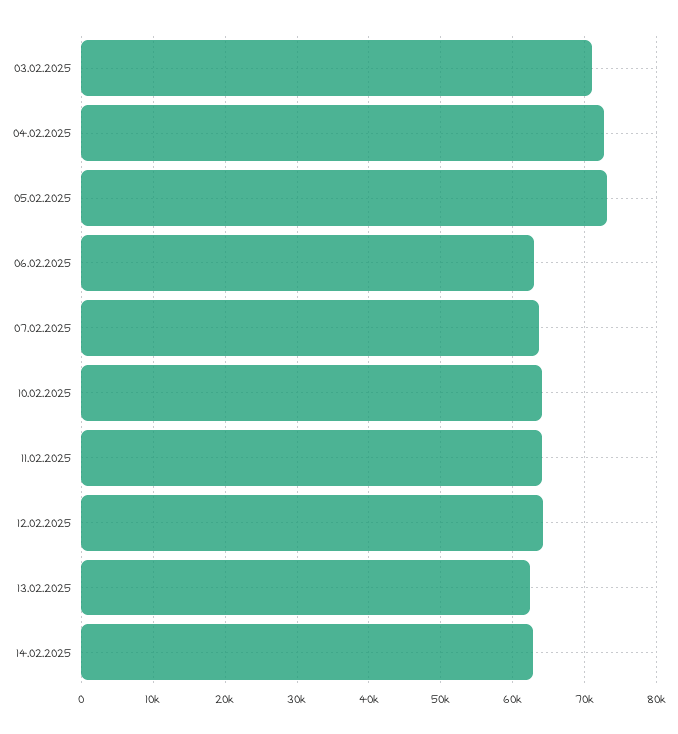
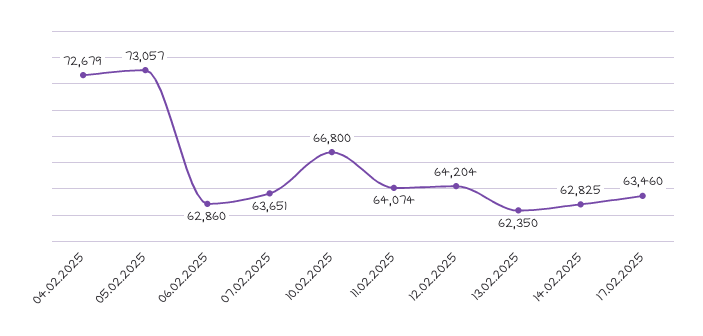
03.02.2025: 71000 -> none
10.02.2025: 64000 -> 66800
17.02.2025: none -> 63460

